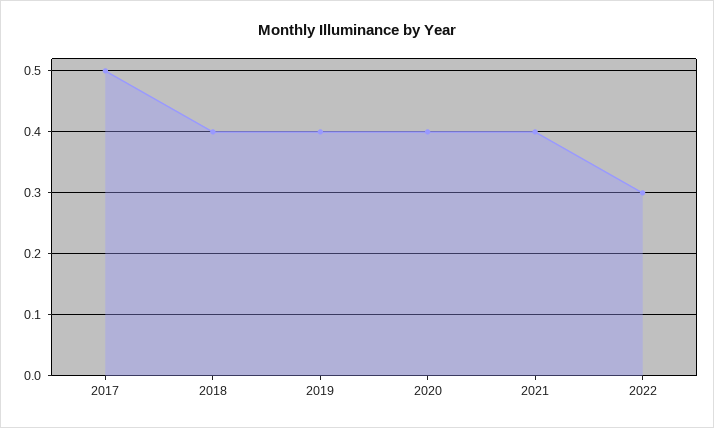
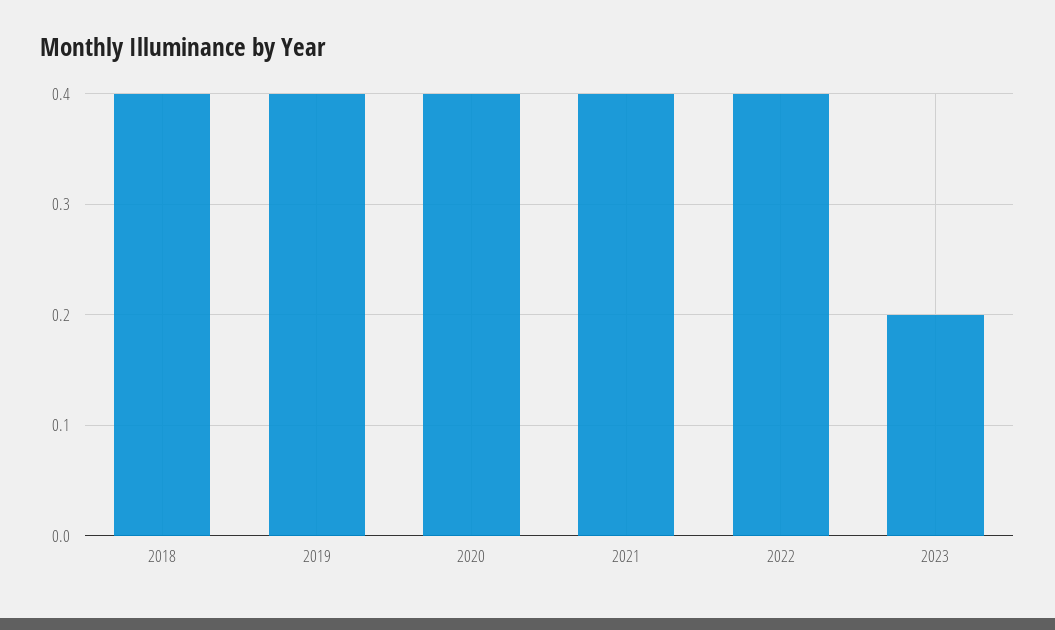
2017: 0.5 -> none
2022: 0.3 -> 0.4
2023: none -> 0.2

